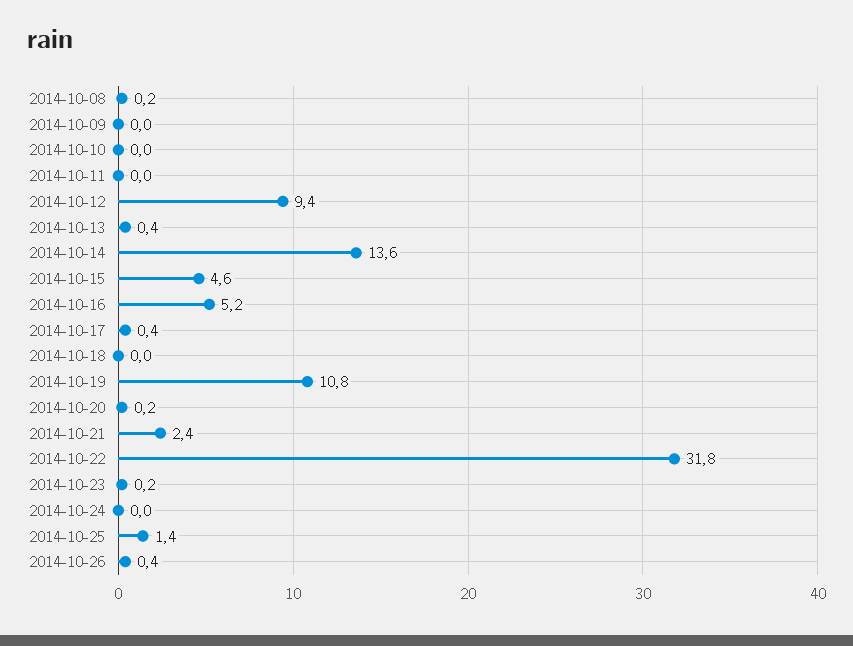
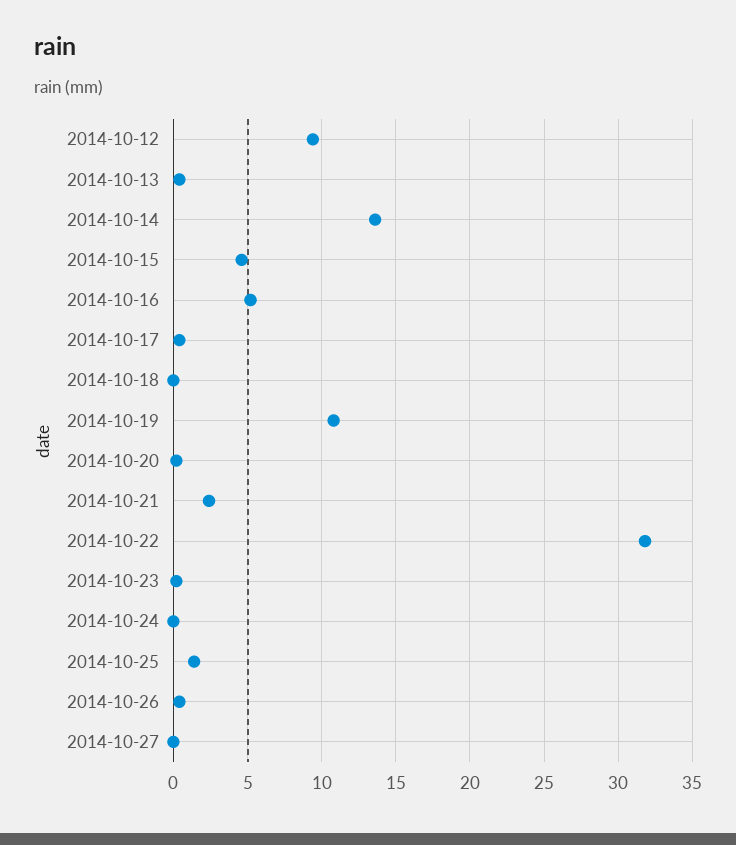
2014-10-08: 0.2 -> none
2014-10-09: 0 -> none
2014-10-10: 0 -> none
2014-10-11: 0 -> none
2014-10-27: none -> 0

